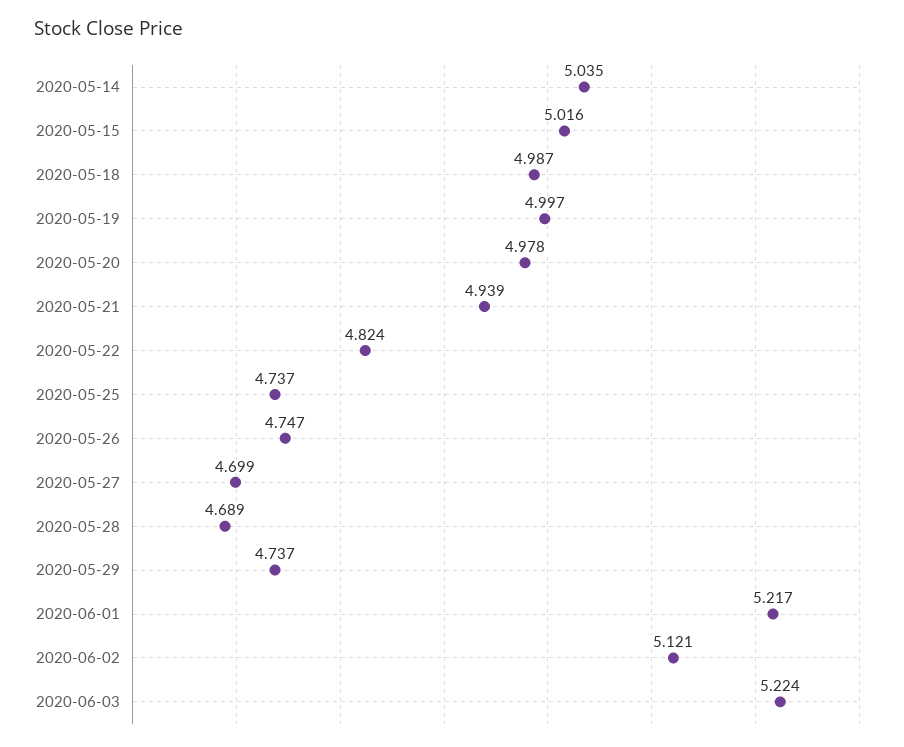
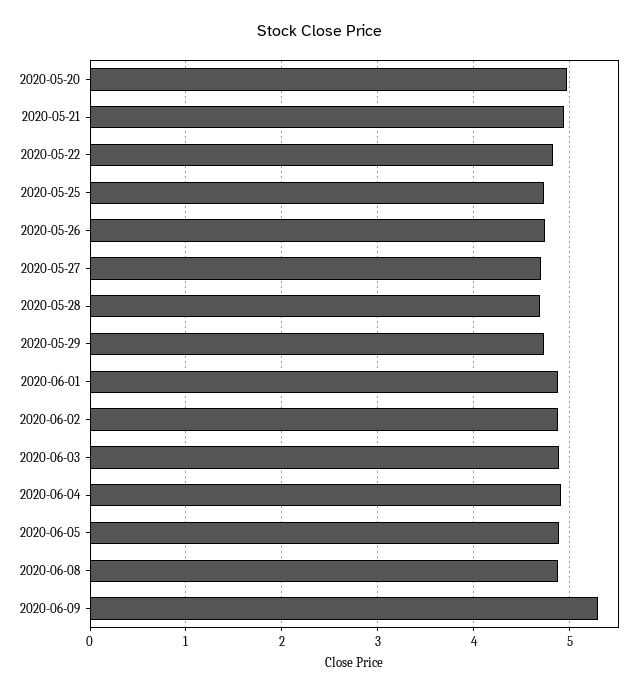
2020-05-14: 5.035 -> none
2020-05-15: 5.016 -> none
2020-05-18: 4.987 -> none
2020-05-19: 4.997 -> none
2020-06-01: 5.217 -> 4.9
2020-06-02: 5.121 -> 4.9
2020-06-03: 5.224 -> 4.9
2020-06-04: none -> 4.9
2020-06-05: none -> 4.9
2020-06-08: none -> 4.9
2020-06-09: none -> 5.3

